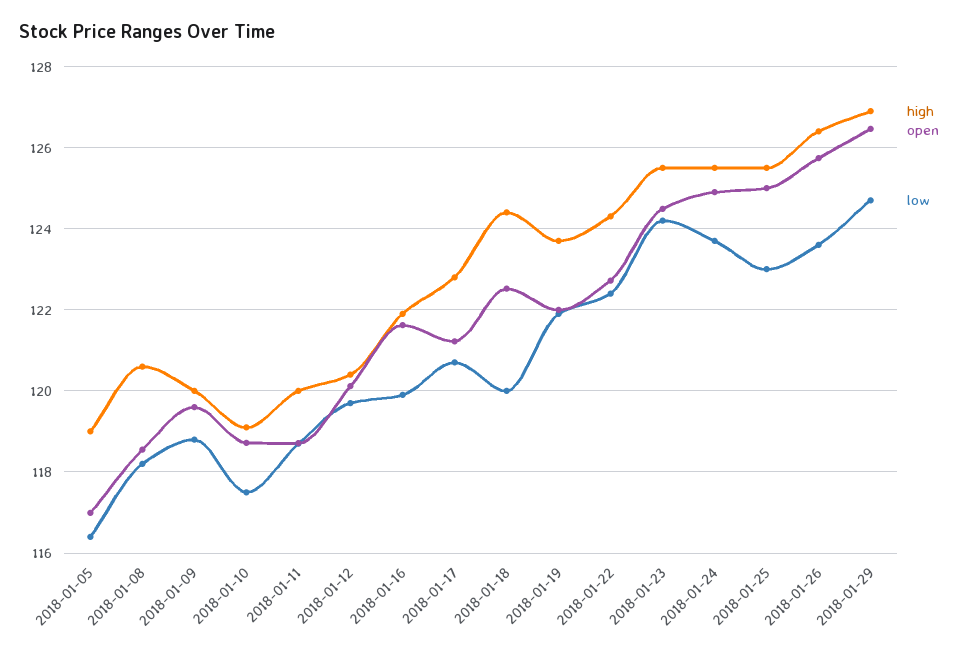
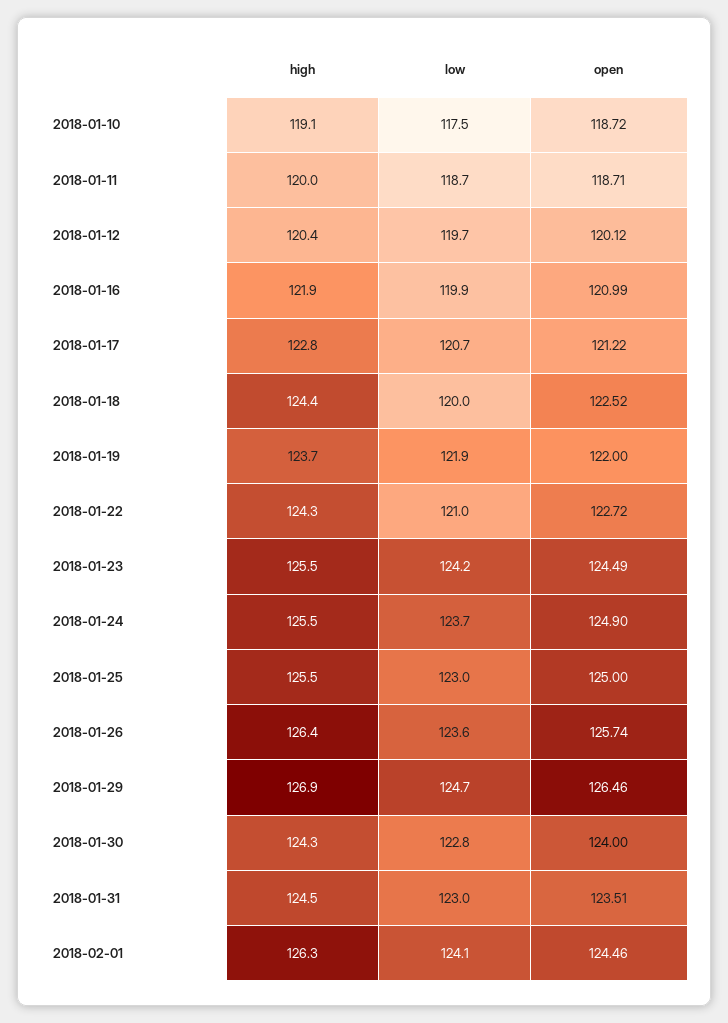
high, 2018-01-05: 119 -> none
open, 2018-01-05: 117 -> none
low, 2018-01-05: 116.4 -> none
high, 2018-01-08: 120.6 -> none
open, 2018-01-08: 118.6 -> none
low, 2018-01-08: 118.2 -> none
high, 2018-01-09: 120 -> none
open, 2018-01-09: 119.6 -> none
low, 2018-01-09: 118.8 -> none
open, 2018-01-16: 121.6 -> 120.99
low, 2018-01-22: 122.4 -> 121
high, 2018-01-30: none -> 124.3
low, 2018-01-30: none -> 122.8
open, 2018-01-30: none -> 124
high, 2018-01-31: none -> 124.5
low, 2018-01-31: none -> 123
open, 2018-01-31: none -> 123.51
high, 2018-02-01: none -> 126.3
low, 2018-02-01: none -> 124.1
open, 2018-02-01: none -> 124.46

